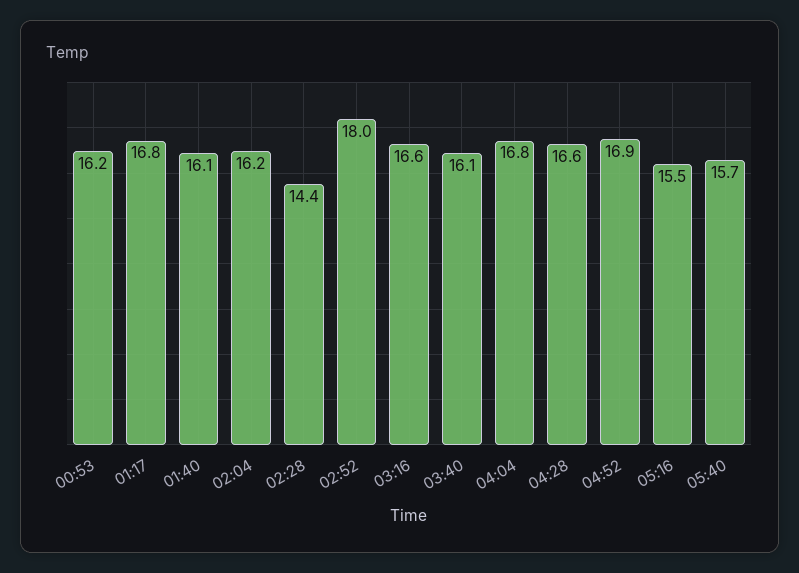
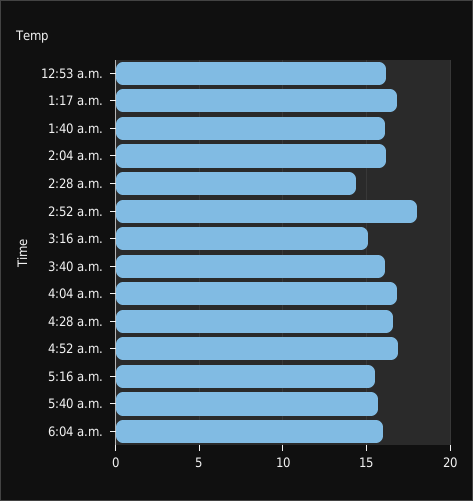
03:16: 16.6 -> 15
6:04 a.m.: none -> 16

